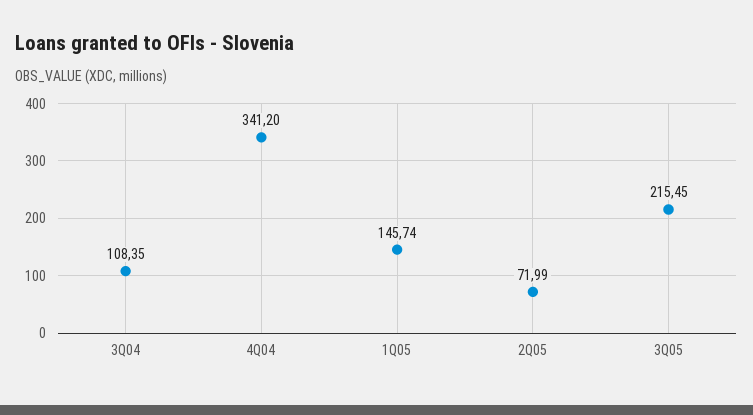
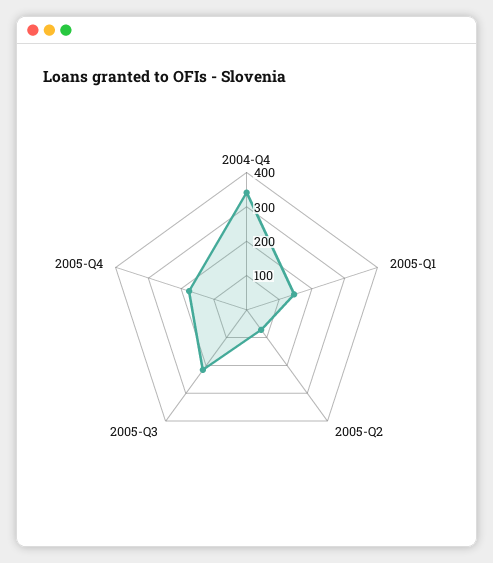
3Q04: 108.35 -> none
2005-Q4: none -> 175

